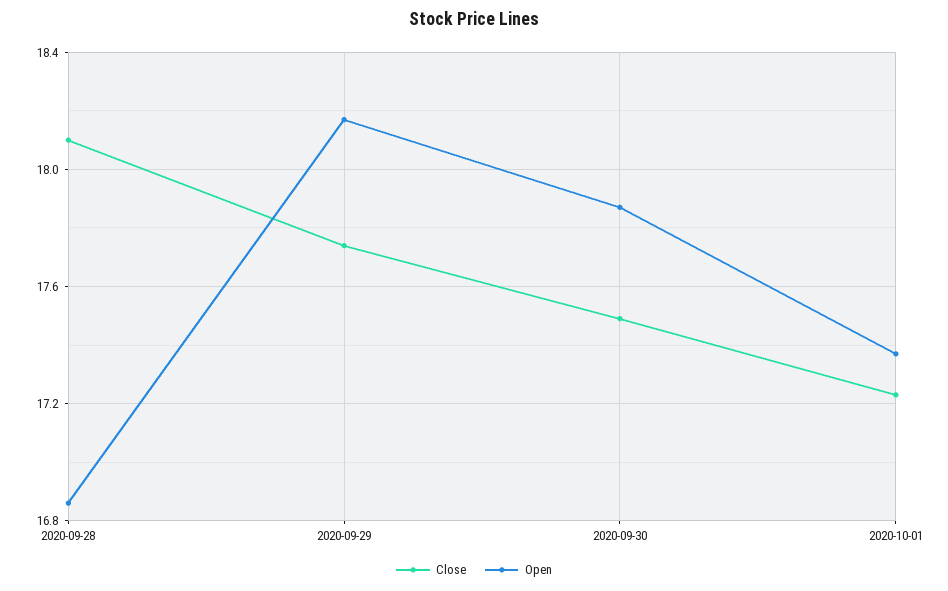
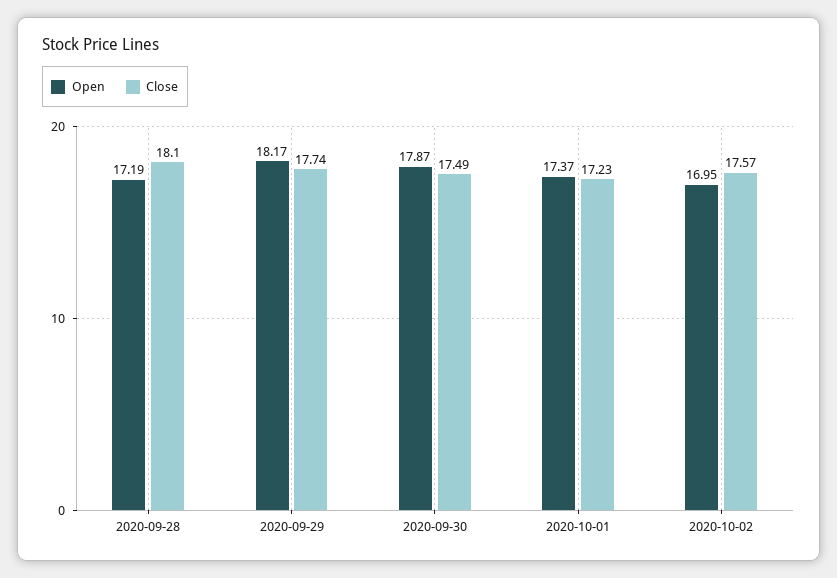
Open, 2020-09-28: 16.85 -> 17.19
Open, 2020-10-02: none -> 16.95
Close, 2020-10-02: none -> 17.57

